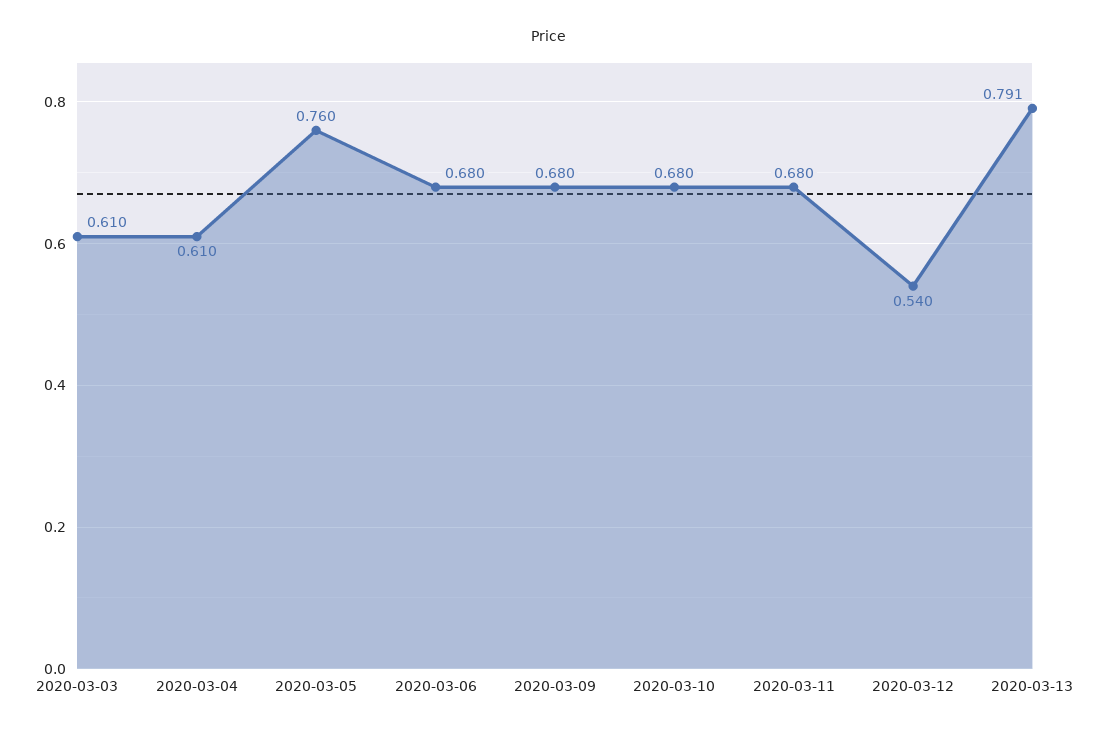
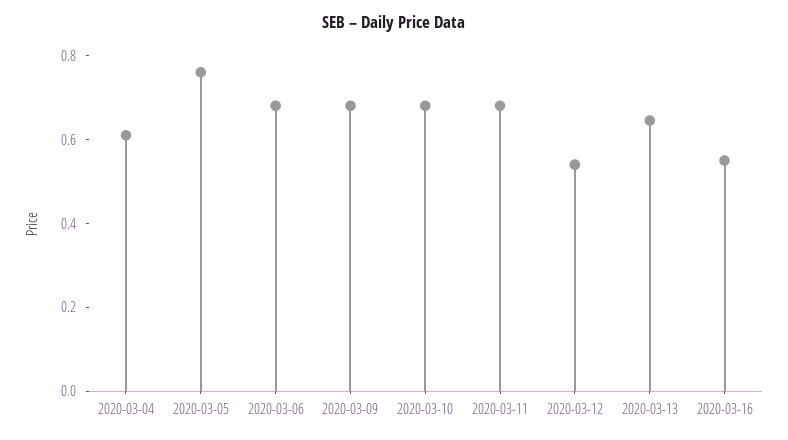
2020-03-03: 0.61 -> none
2020-03-13: 0.791 -> 0.65
2020-03-16: none -> 0.55

